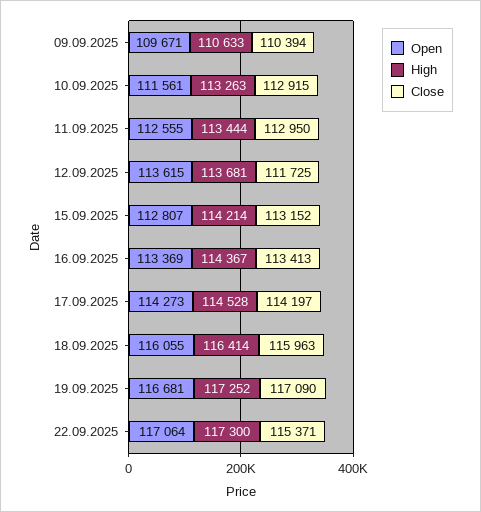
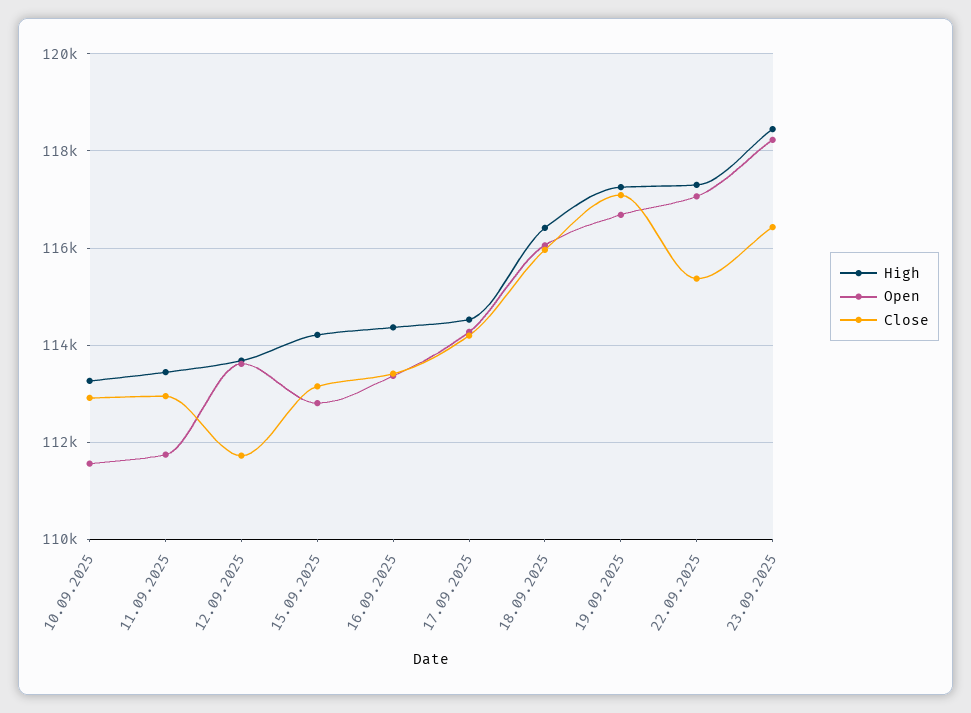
Open, 09.09.2025: 109671 -> none
High, 09.09.2025: 110633 -> none
Close, 09.09.2025: 110394 -> none
Open, 11.09.2025: 112555 -> 111800
High, 23.09.2025: none -> 118400
Open, 23.09.2025: none -> 118200
Close, 23.09.2025: none -> 116400

